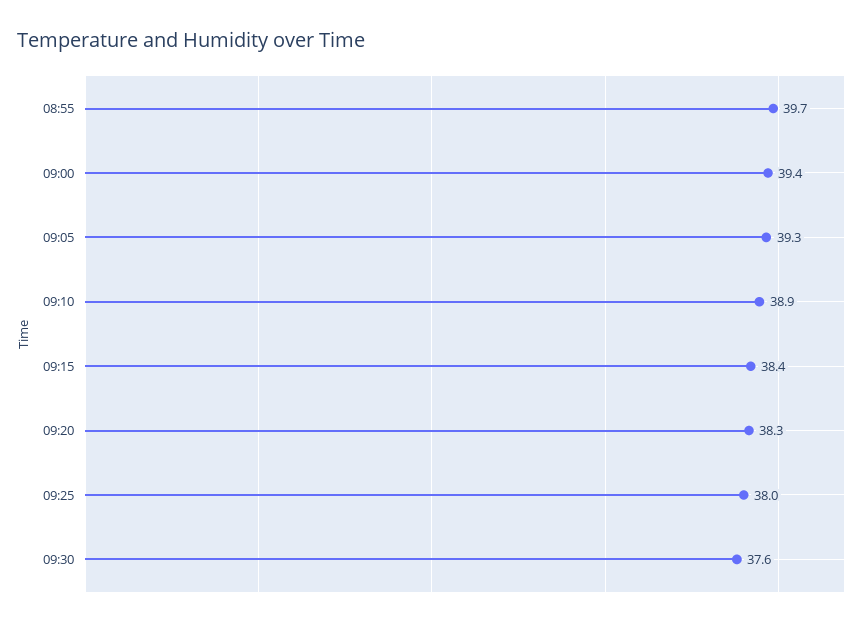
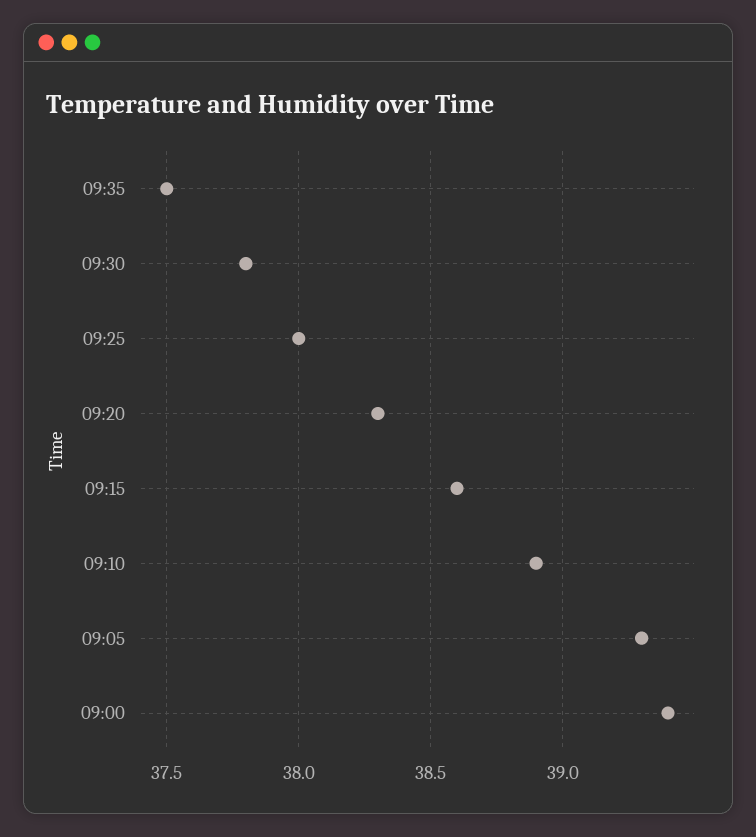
08:55: 39.7 -> none
09:15: 38.4 -> 38.6
09:30: 37.6 -> 37.8
09:35: none -> 37.5

